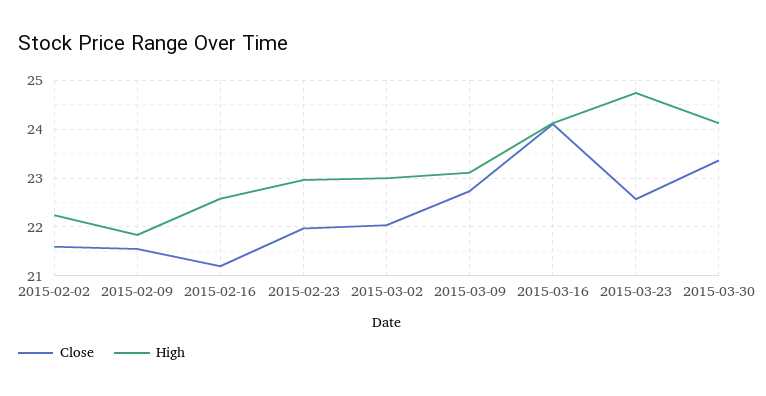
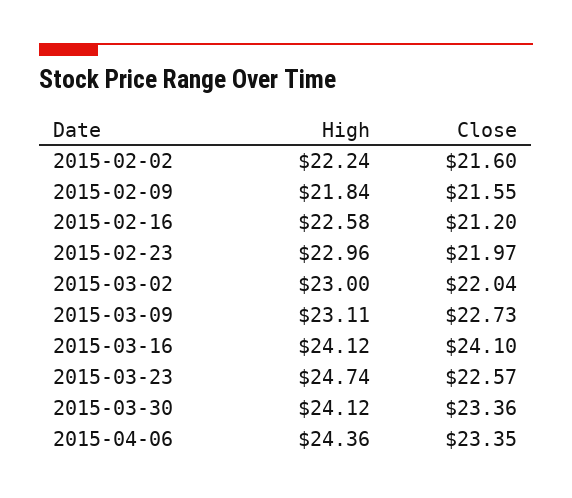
High, 2015-04-06: none -> 24.36
Close, 2015-04-06: none -> 23.35

